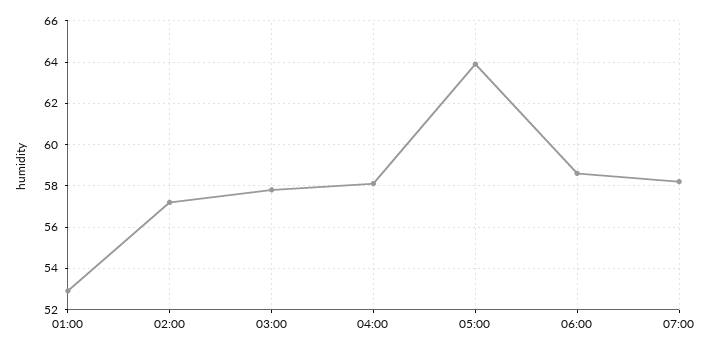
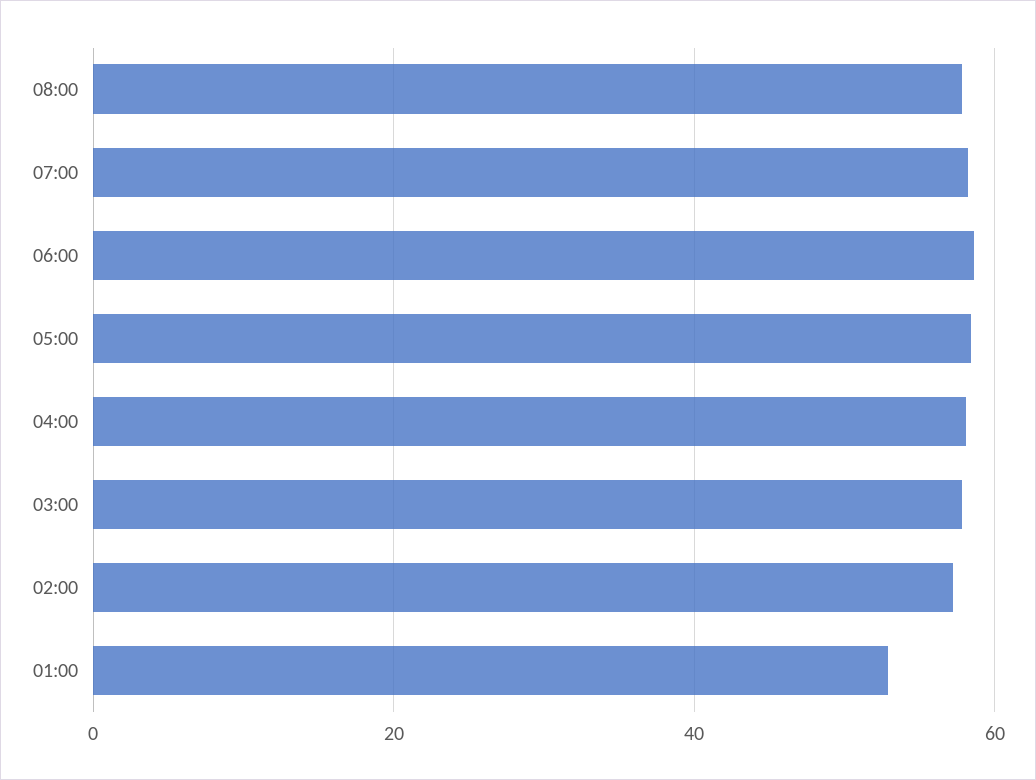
05:00: 64 -> 58
08:00: none -> 58

